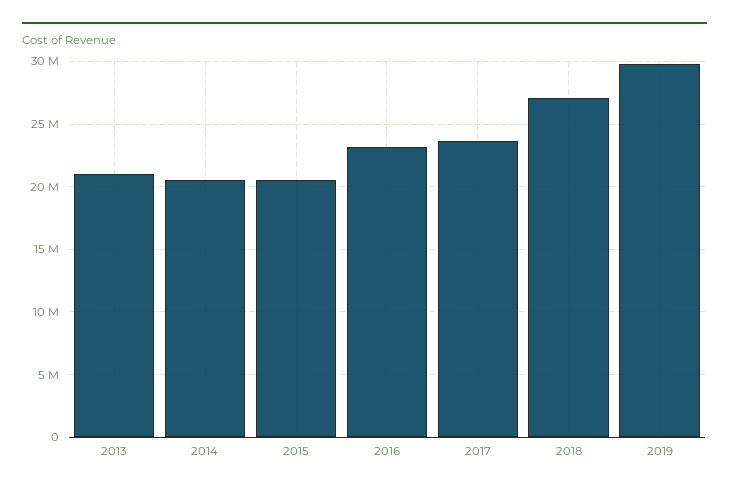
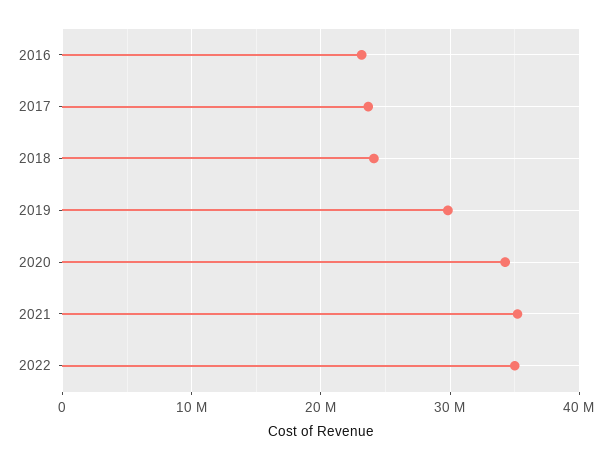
2013: 21000000 -> none
2014: 20500000 -> none
2015: 20500000 -> none
2018: 27000000 -> 24000000
2020: none -> 34000000
2021: none -> 35000000
2022: none -> 35000000

